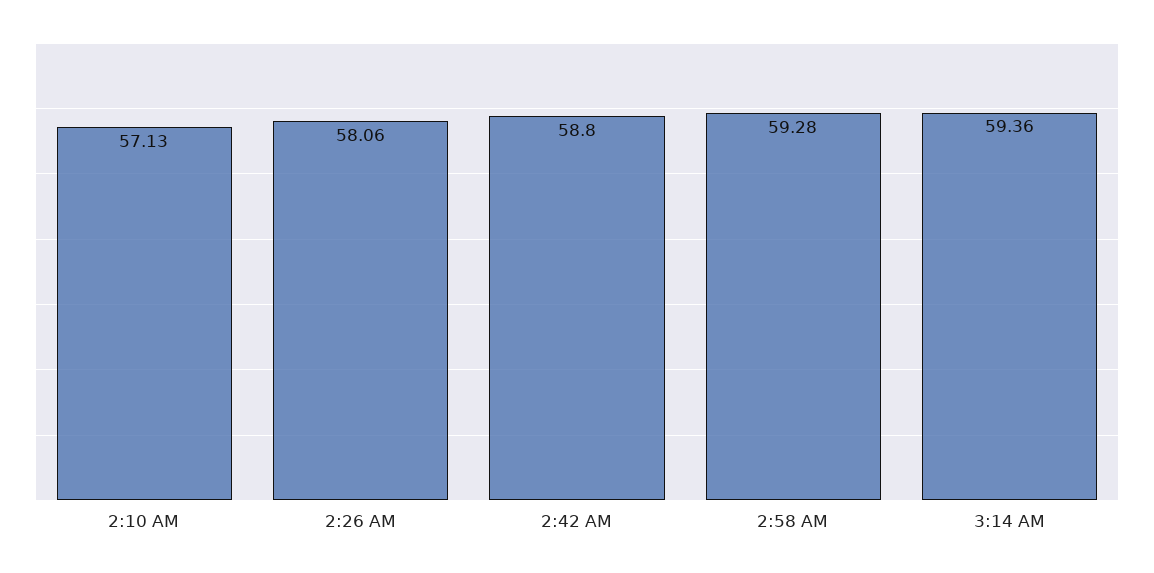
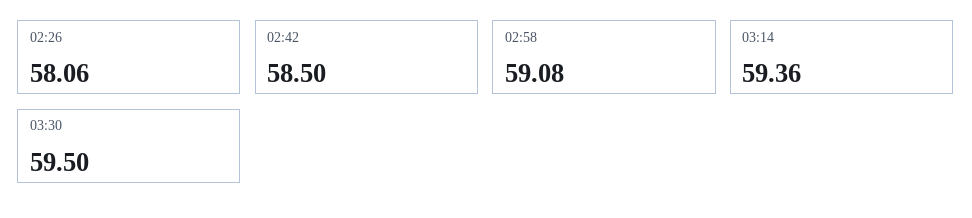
2:10 AM: 57.13 -> none
2:42 AM: 58.8 -> 58.5
2:58 AM: 59.28 -> 59.08
03:30: none -> 59.5

